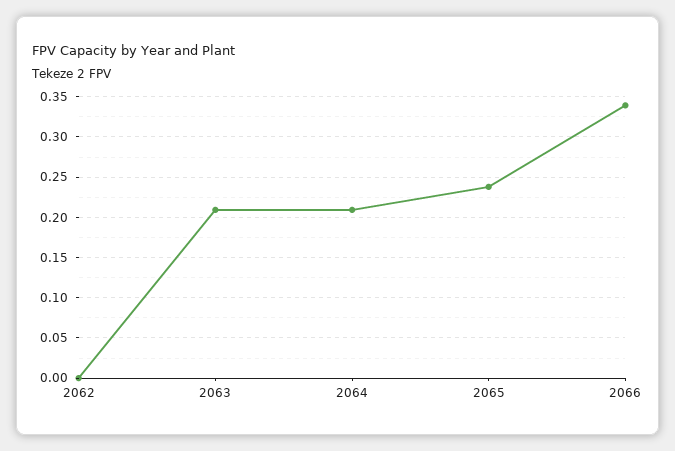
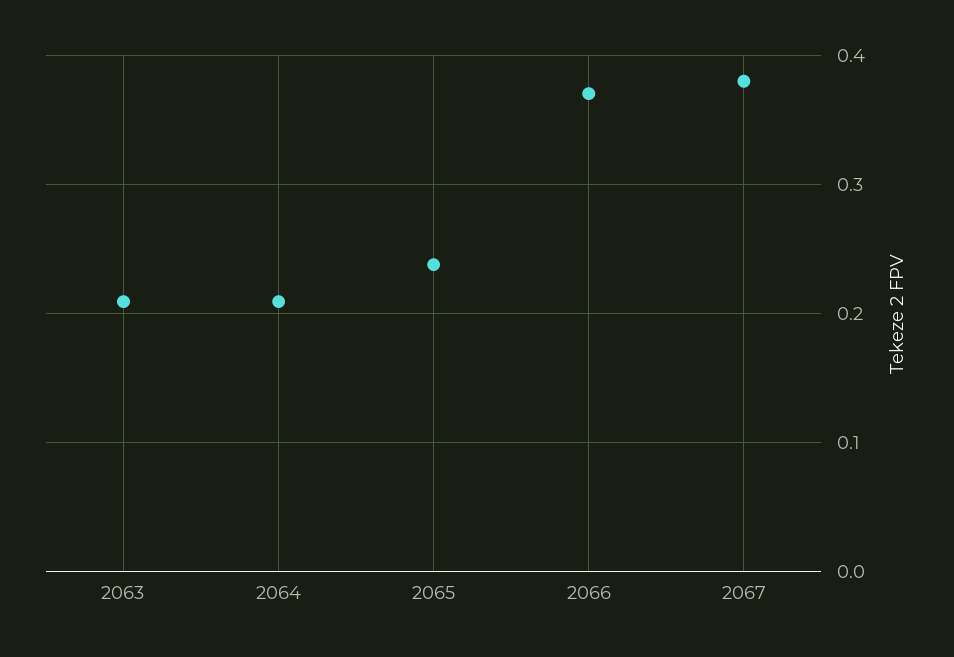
2062: 0 -> none
2066: 0.34 -> 0.37
2067: none -> 0.38

